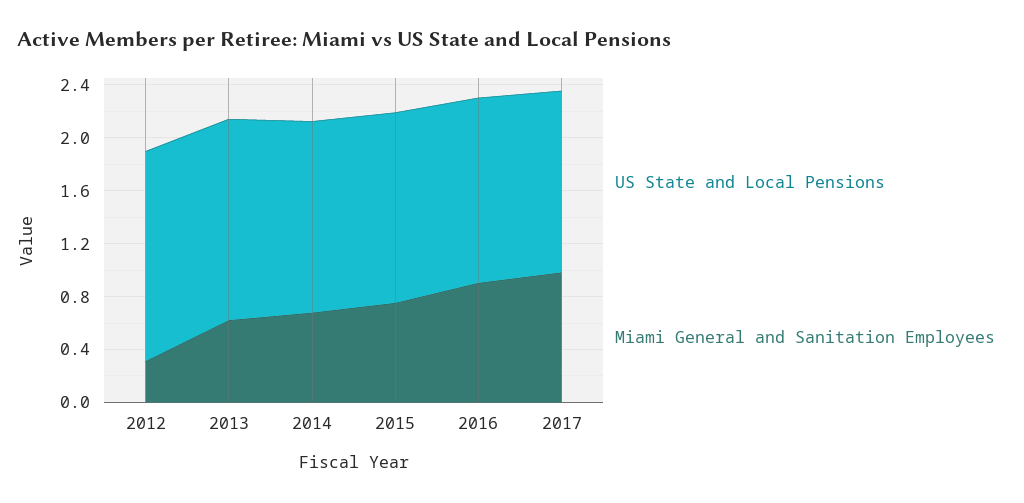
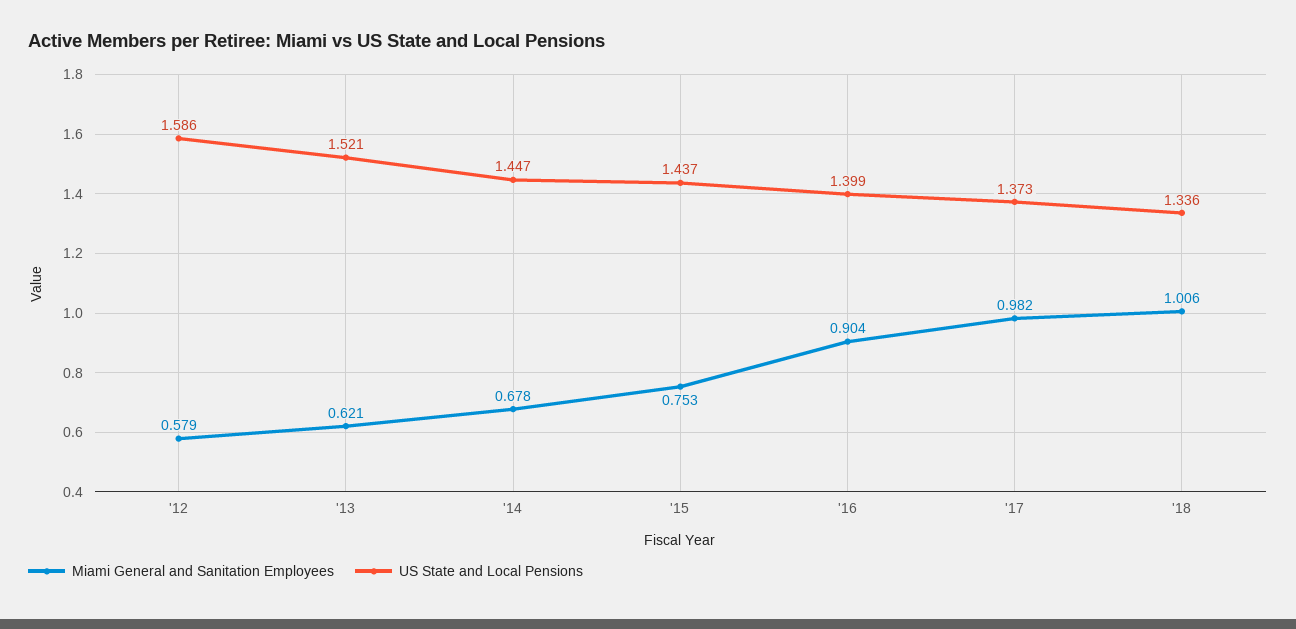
Miami General and Sanitation Employees, 2012: 0.3 -> 0.579
Miami General and Sanitation Employees, '18: none -> 1.006
US State and Local Pensions, '18: none -> 1.336

